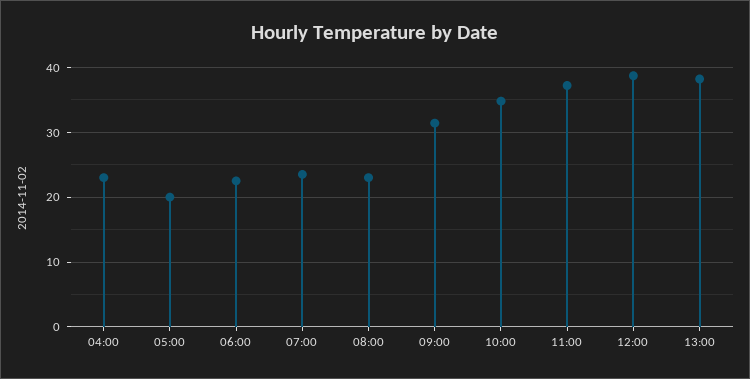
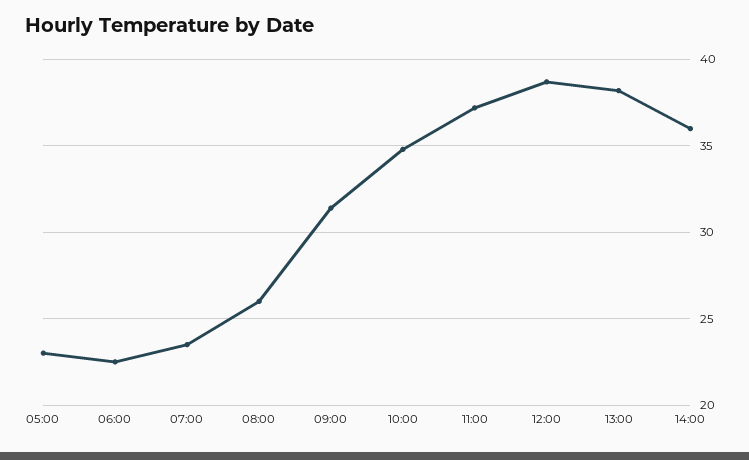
04:00: 23 -> none
05:00: 20 -> 23
08:00: 23 -> 26
14:00: none -> 36

